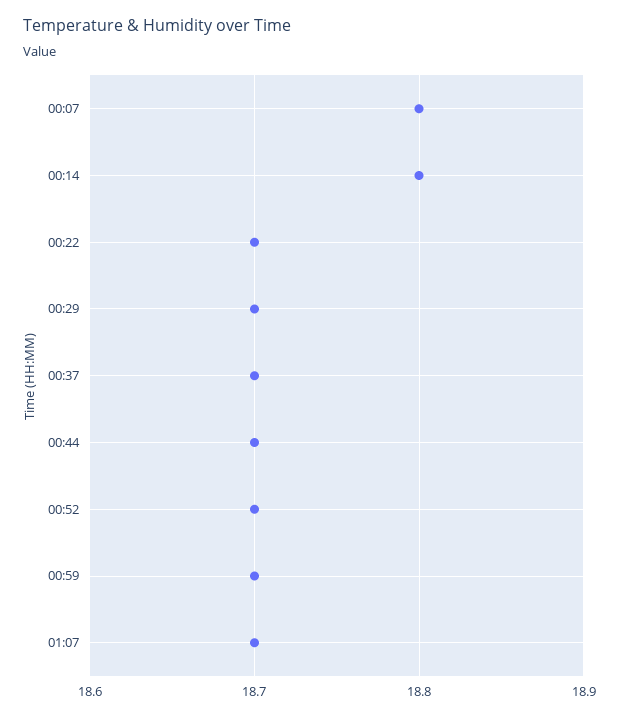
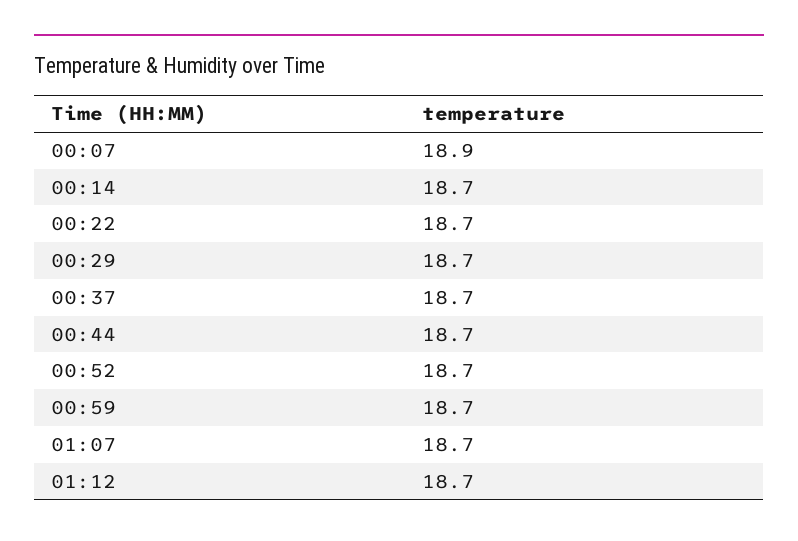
00:07: 18.8 -> 18.9
00:14: 18.8 -> 18.7
01:12: none -> 18.7

